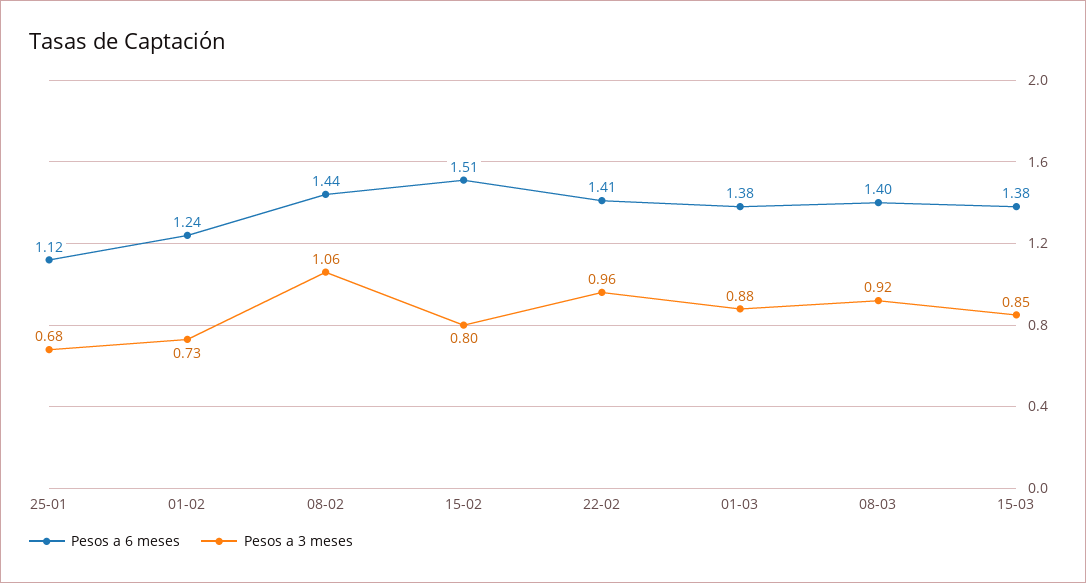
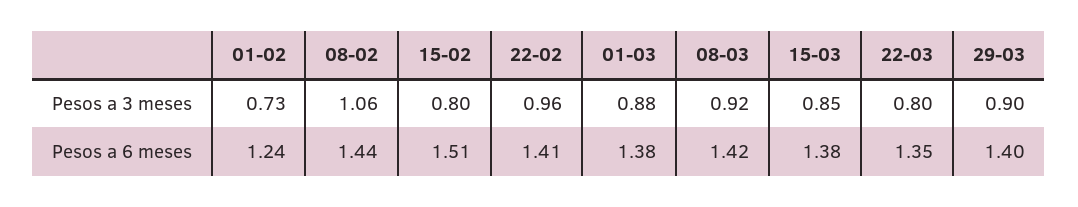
Pesos a 6 meses, 25-01: 1.12 -> none
Pesos a 3 meses, 25-01: 0.68 -> none
Pesos a 6 meses, 08-03: 1.4 -> 1.42
Pesos a 3 meses, 22-03: none -> 0.8
Pesos a 3 meses, 29-03: none -> 0.9
Pesos a 6 meses, 22-03: none -> 1.35
Pesos a 6 meses, 29-03: none -> 1.4

